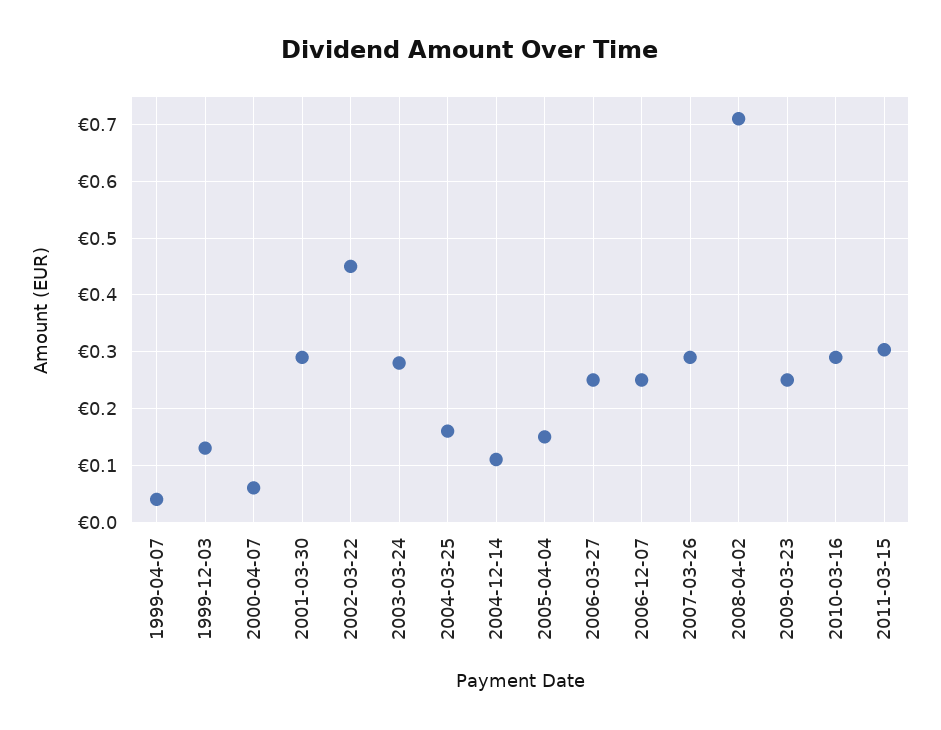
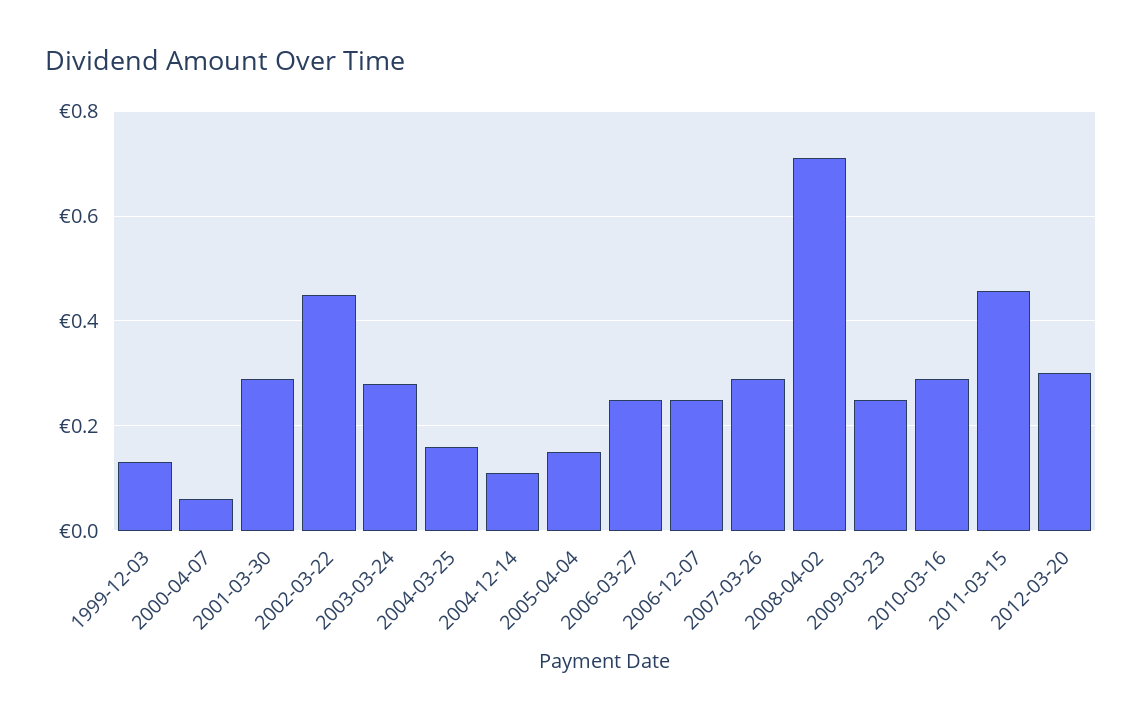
1999-04-07: 0.04 -> none
2011-03-15: 0.3 -> 0.46
2012-03-20: none -> 0.3

